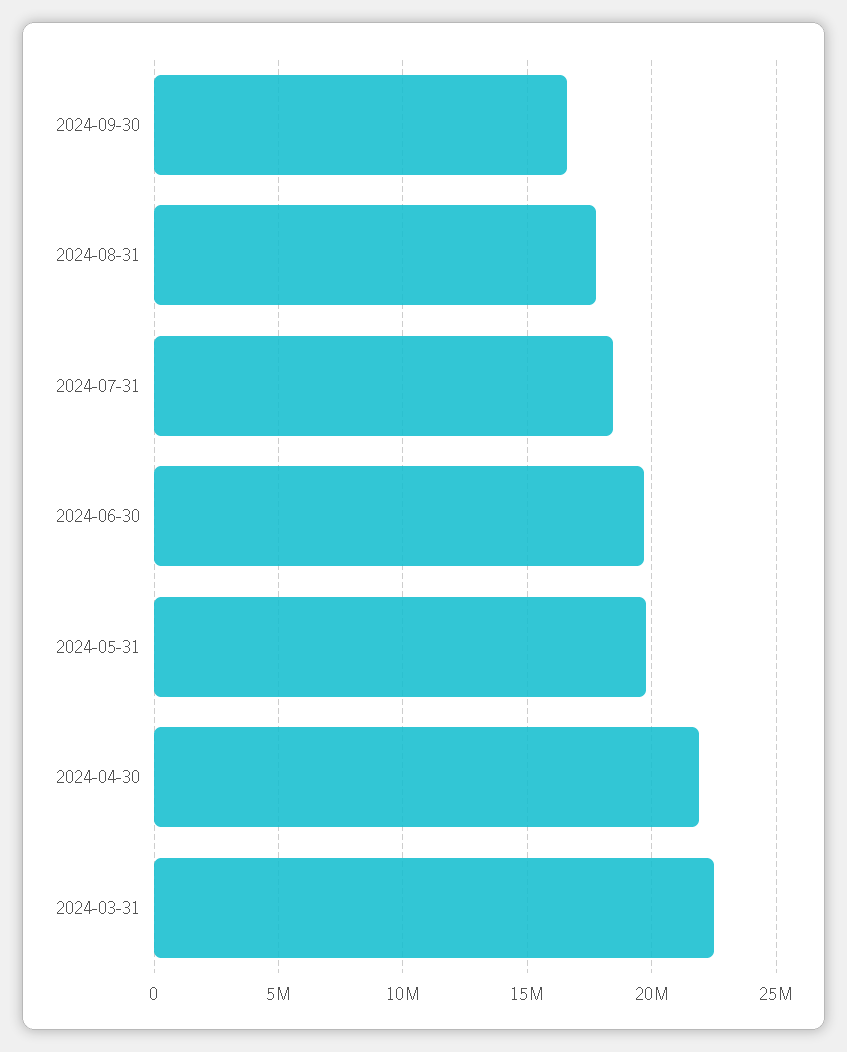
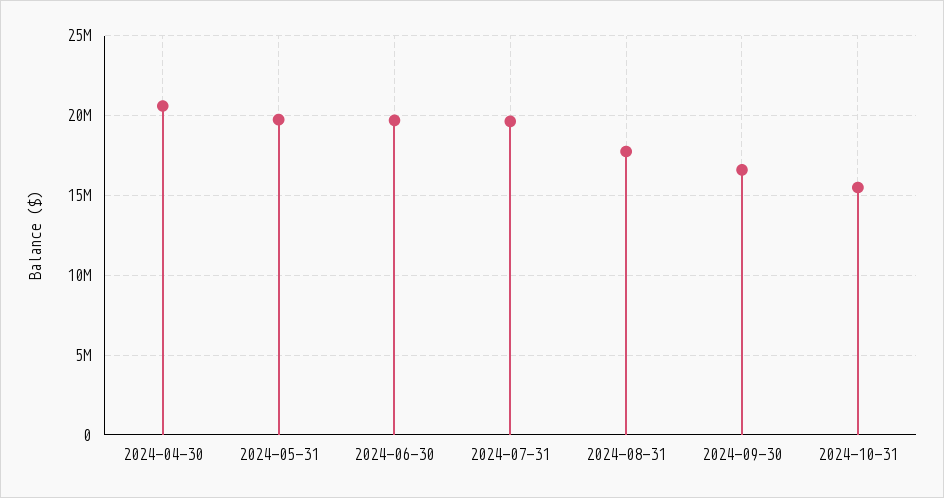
2024-07-31: 18500000 -> 19500000
2024-04-30: 22000000 -> 20500000
2024-03-31: 22500000 -> none
2024-10-31: none -> 15500000

